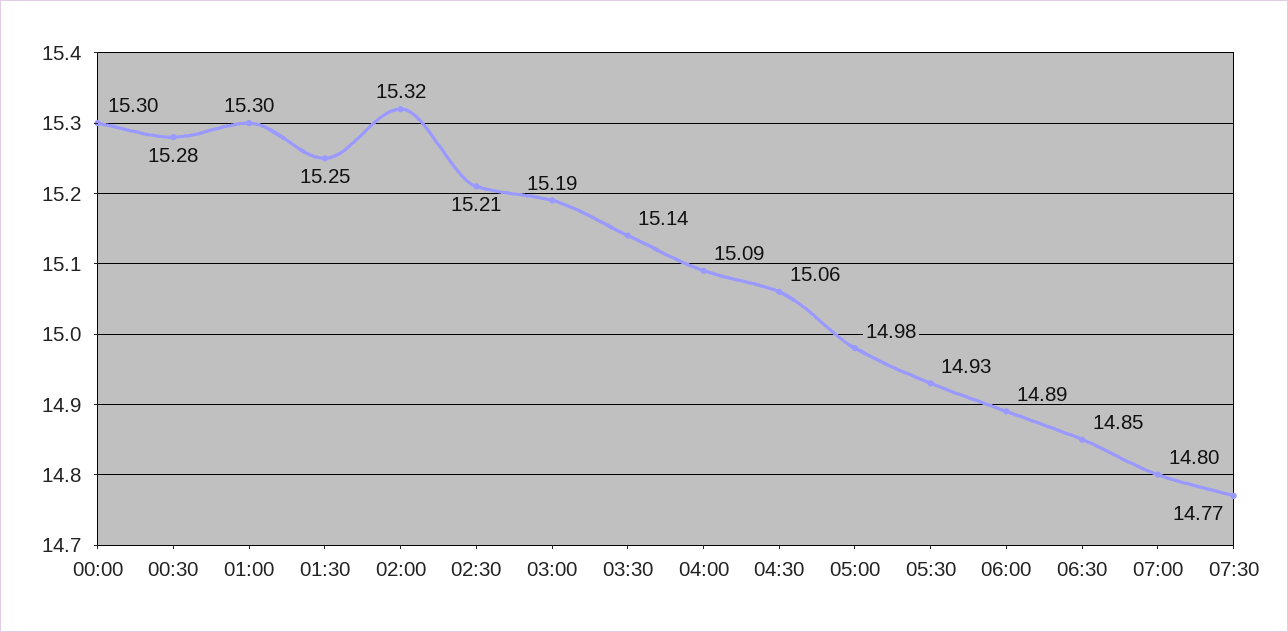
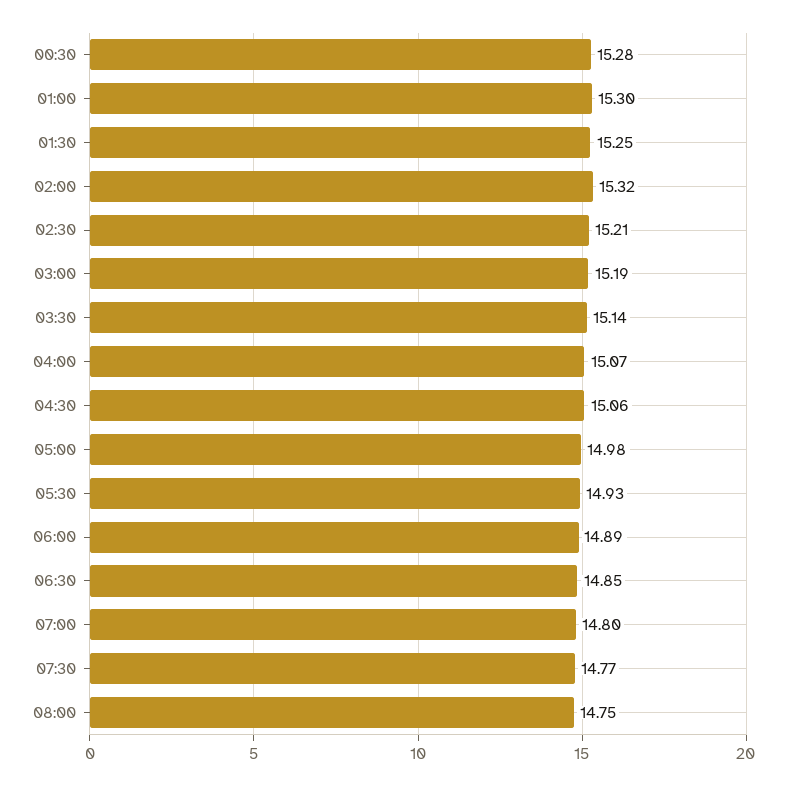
00:00: 15.3 -> none
04:00: 15.09 -> 15.07
08:00: none -> 14.75

